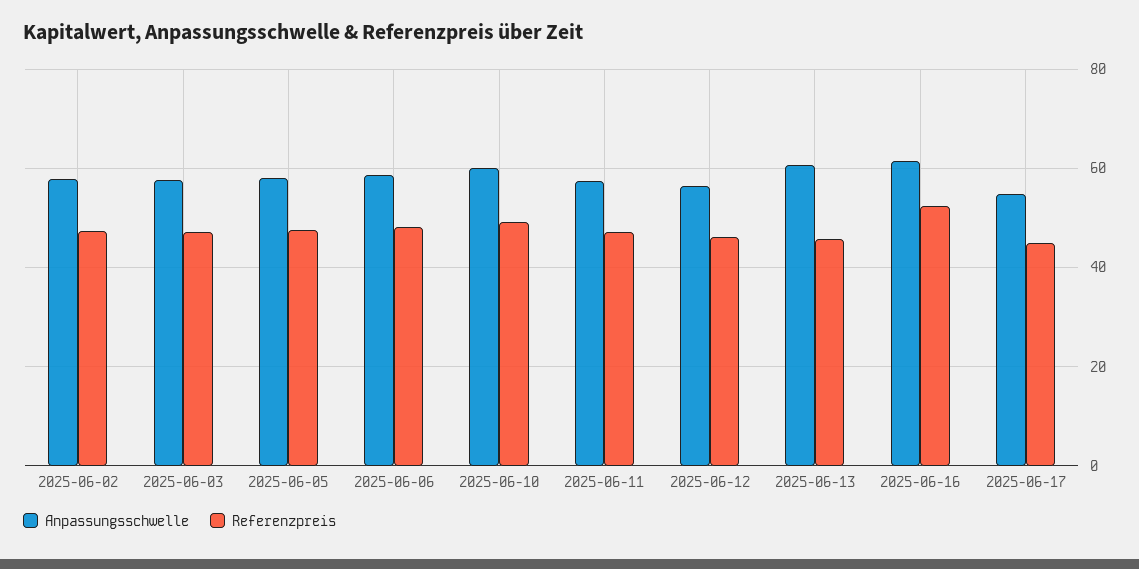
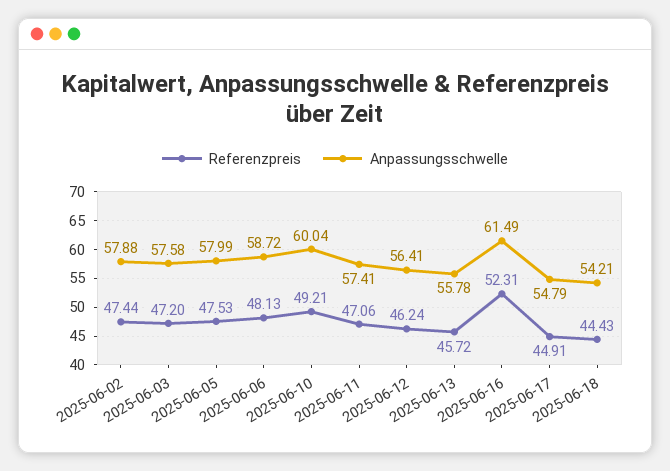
Anpassungsschwelle, 2025-06-13: 60 -> 55.78
Referenzpreis, 2025-06-18: none -> 44.43
Anpassungsschwelle, 2025-06-18: none -> 54.21

